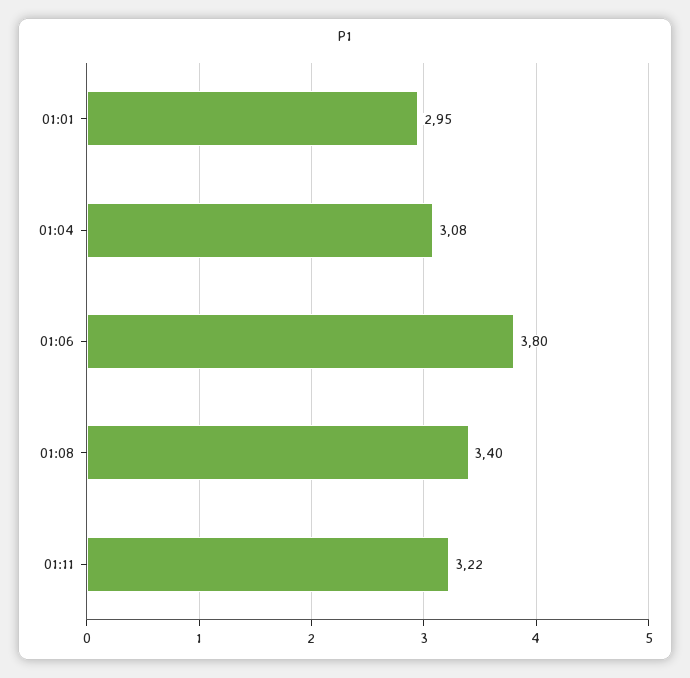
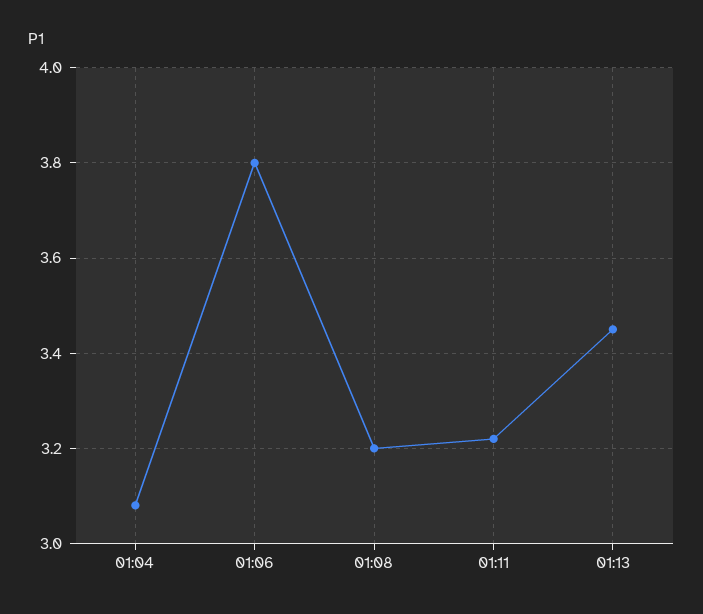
01:01: 2.95 -> none
01:08: 3.4 -> 3.2
01:13: none -> 3.45

